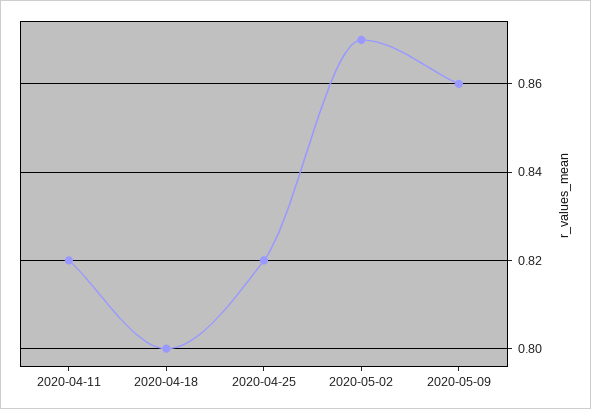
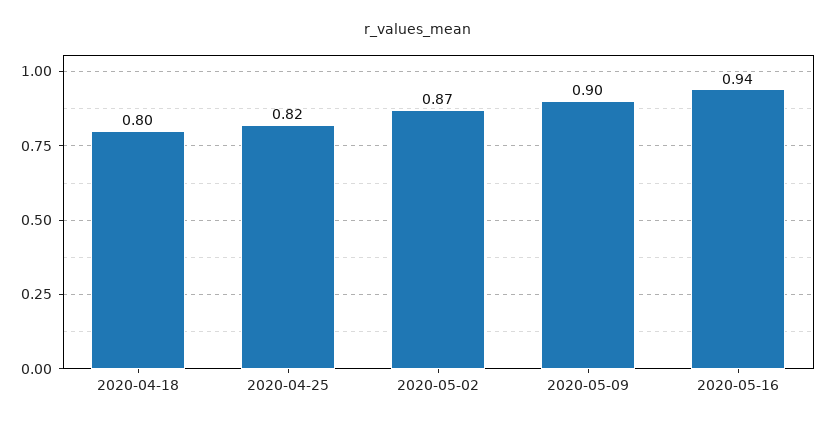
2020-04-11: 0.82 -> none
2020-05-09: 0.86 -> 0.9
2020-05-16: none -> 0.94

